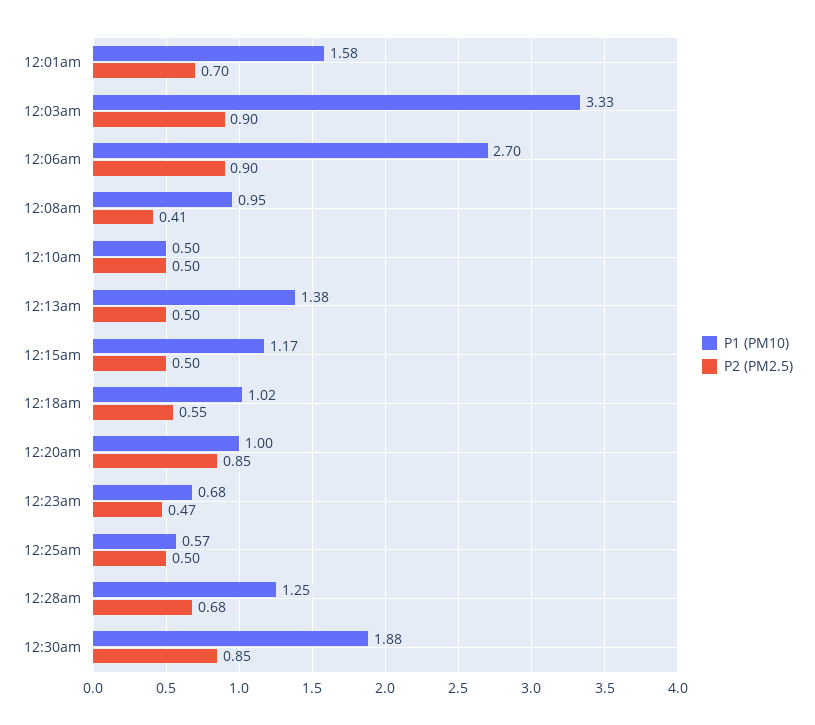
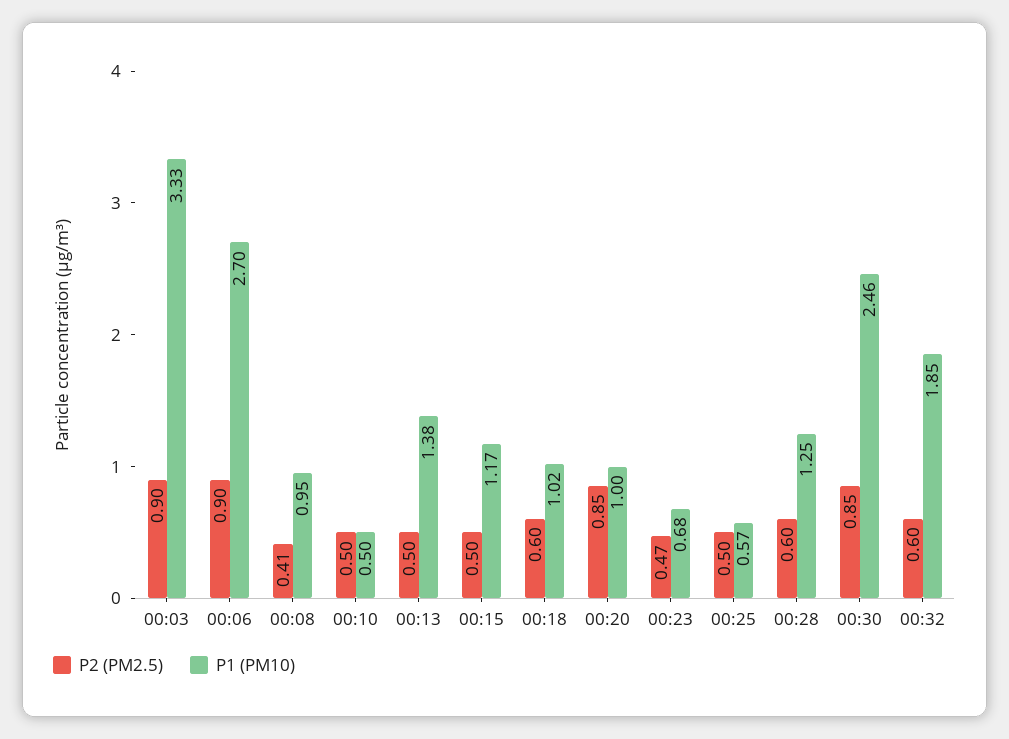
P1 (PM10), 12:01am: 1.58 -> none
P2 (PM2.5), 12:01am: 0.7 -> none
P2 (PM2.5), 12:18am: 0.55 -> 0.6
P2 (PM2.5), 12:28am: 0.68 -> 0.6
P1 (PM10), 12:30am: 1.88 -> 2.46
P2 (PM2.5), 00:32: none -> 0.6
P1 (PM10), 00:32: none -> 1.85

